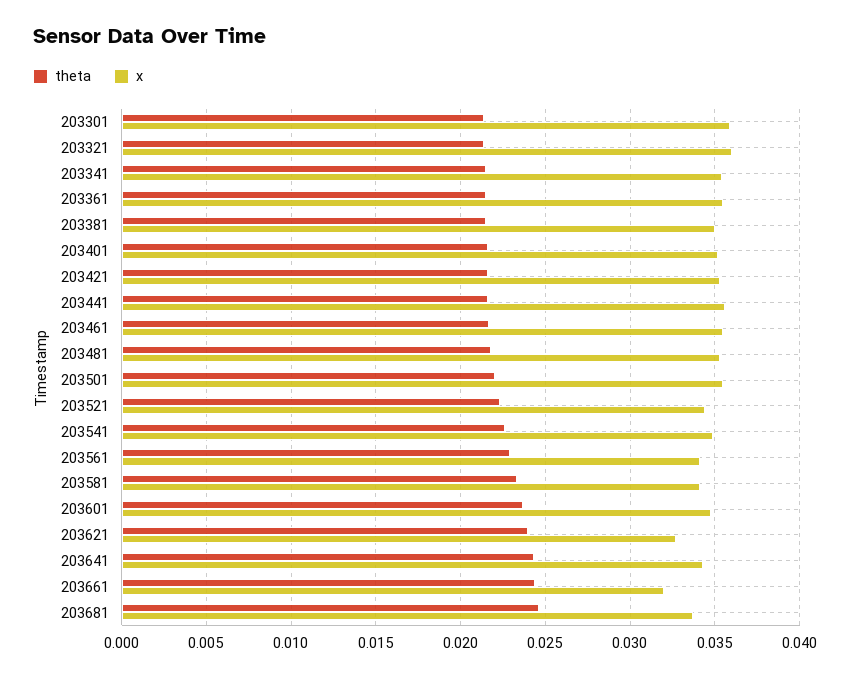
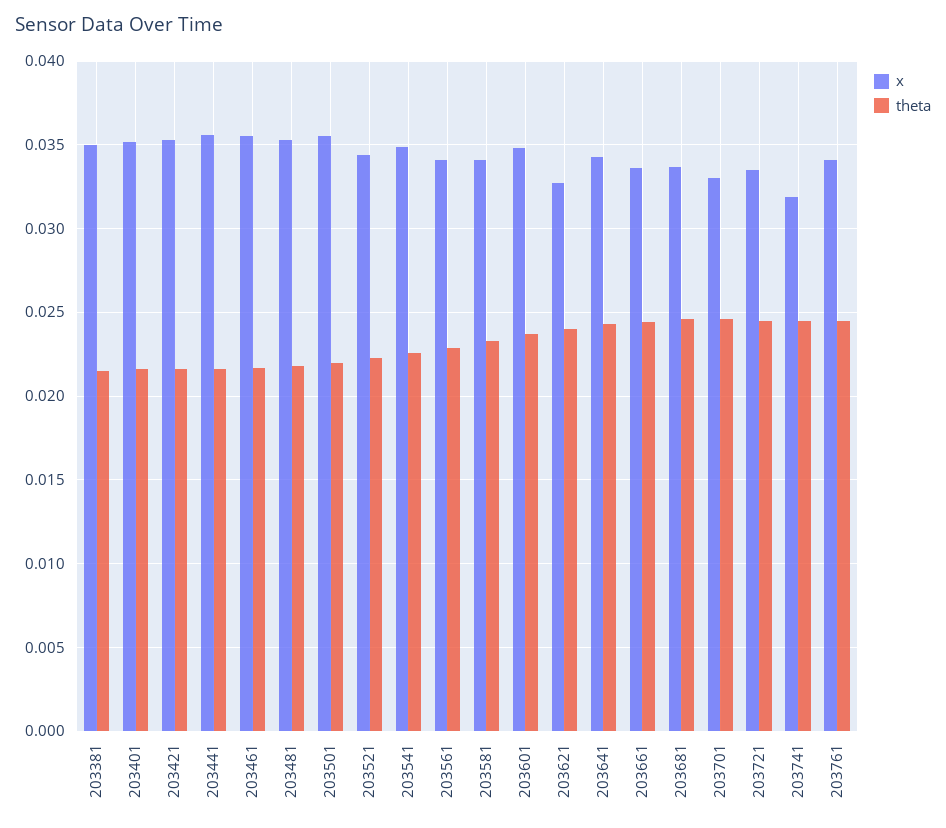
theta, 203301: 0.0215 -> none
x, 203301: 0.036 -> none
theta, 203321: 0.0215 -> none
x, 203321: 0.036 -> none
theta, 203341: 0.0215 -> none
x, 203341: 0.0355 -> none
theta, 203361: 0.0215 -> none
x, 203361: 0.0355 -> none
x, 203661: 0.032 -> 0.0335
x, 203701: none -> 0.033
theta, 203701: none -> 0.0245
x, 203721: none -> 0.0335
theta, 203721: none -> 0.0245
x, 203741: none -> 0.032
theta, 203741: none -> 0.0245
x, 203761: none -> 0.034
theta, 203761: none -> 0.0245

